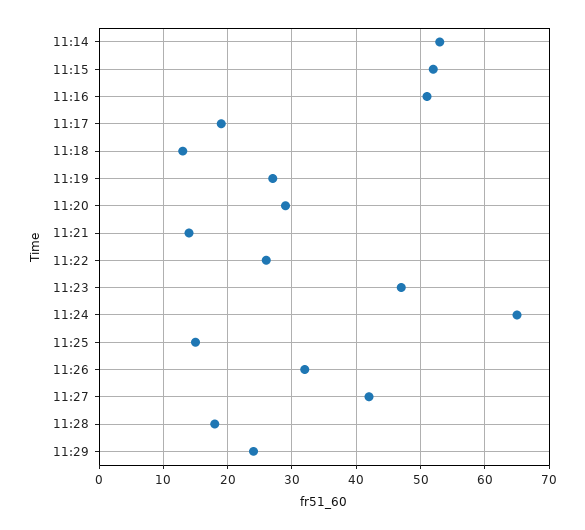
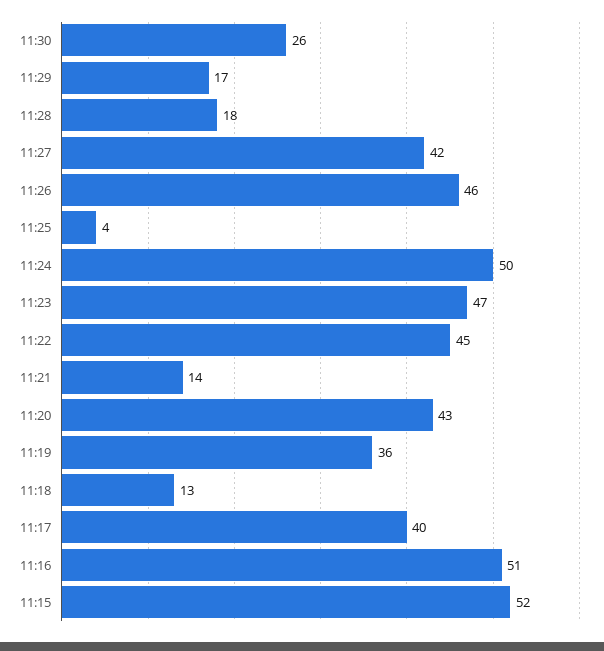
11:14: 53 -> none
11:17: 19 -> 40
11:19: 27 -> 36
11:20: 29 -> 43
11:22: 26 -> 45
11:24: 65 -> 50
11:25: 15 -> 4
11:26: 32 -> 46
11:29: 24 -> 17
11:30: none -> 26

